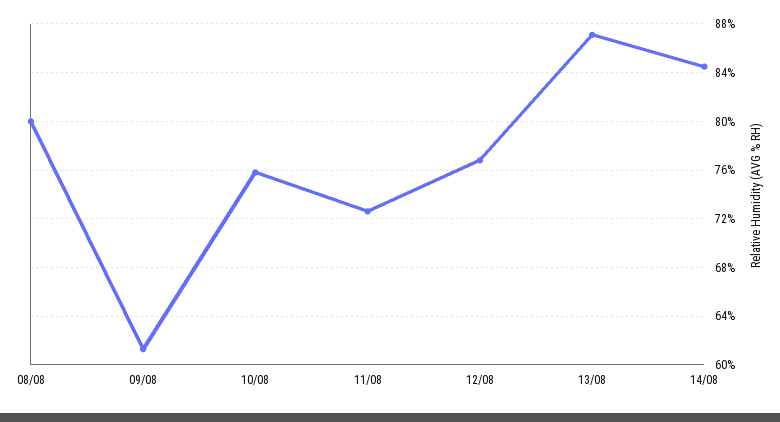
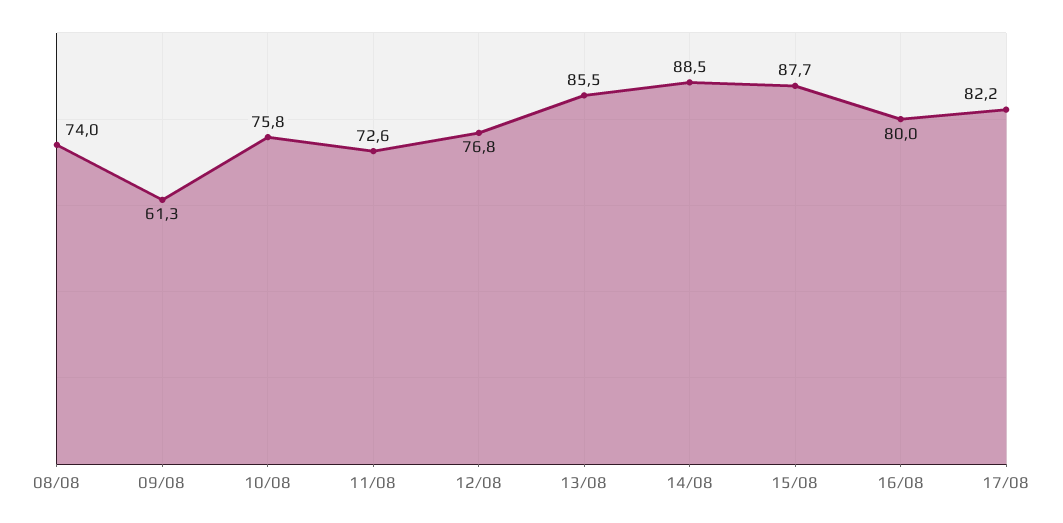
08/08: 80 -> 74
13/08: 87 -> 85.5
14/08: 84.5 -> 88.5
15/08: none -> 87.7
16/08: none -> 80
17/08: none -> 82.2

